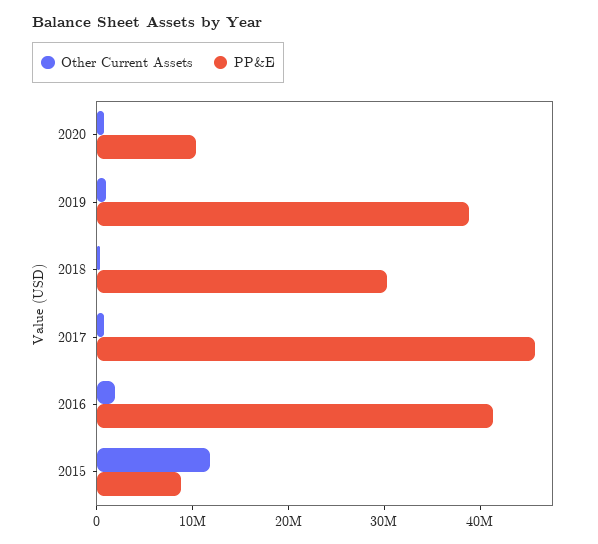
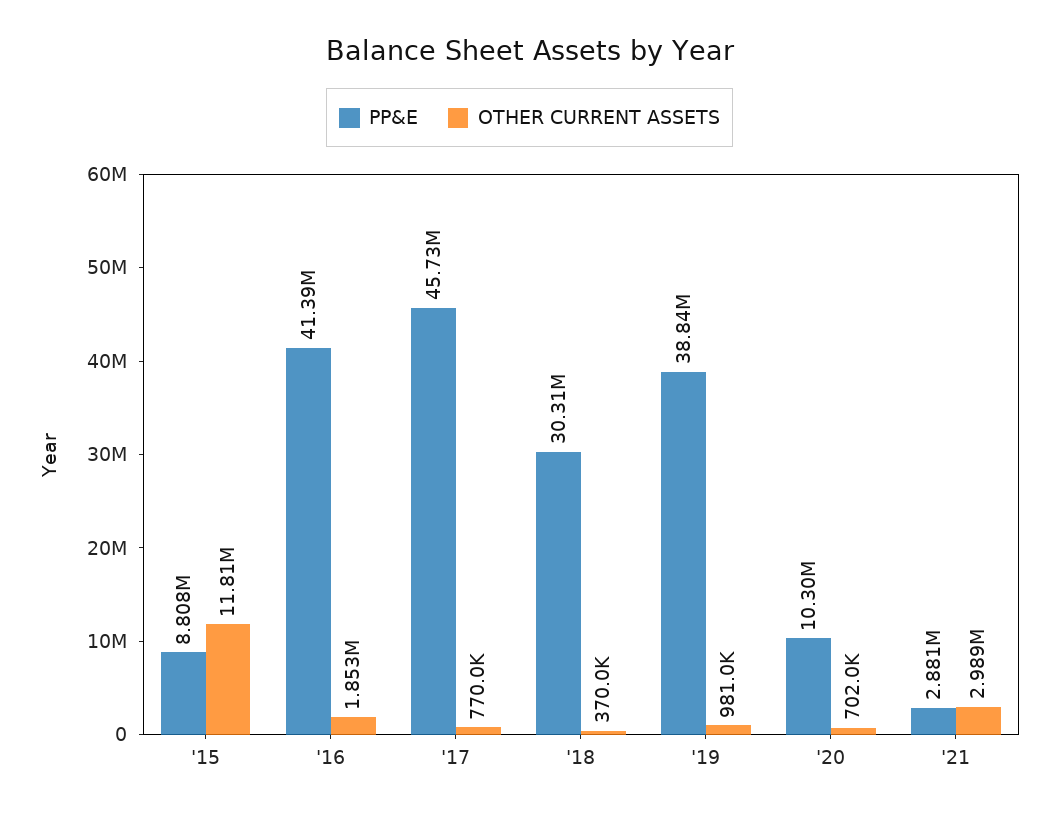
PP&E, '21: none -> 2881000
Other Current Assets, '21: none -> 2989000

